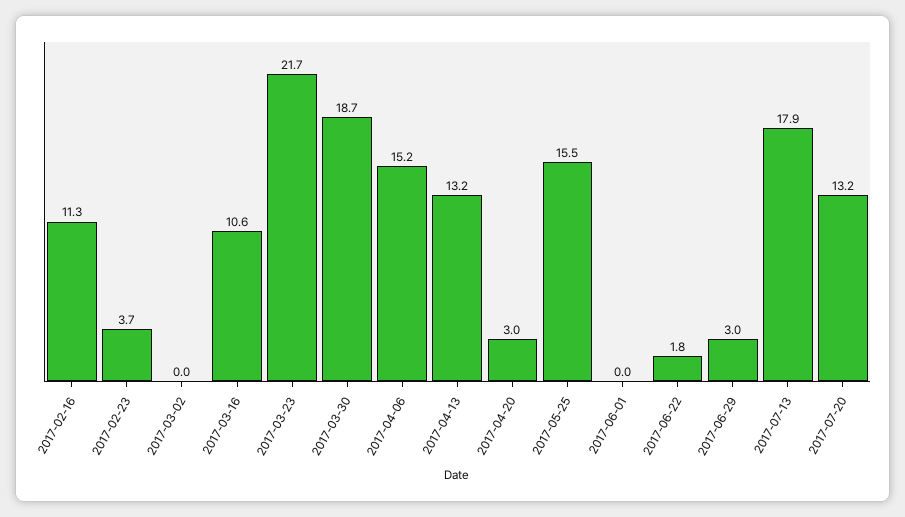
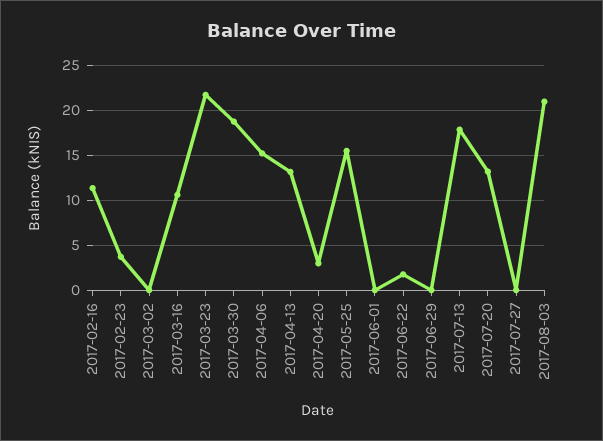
2017-06-29: 3 -> 0
2017-07-27: none -> 0
2017-08-03: none -> 21

